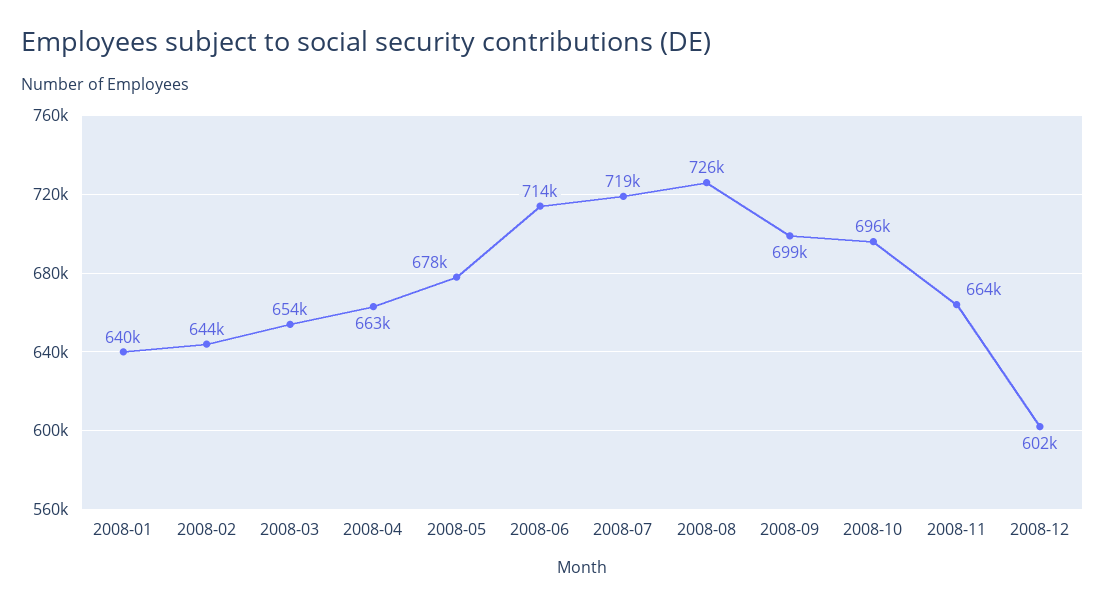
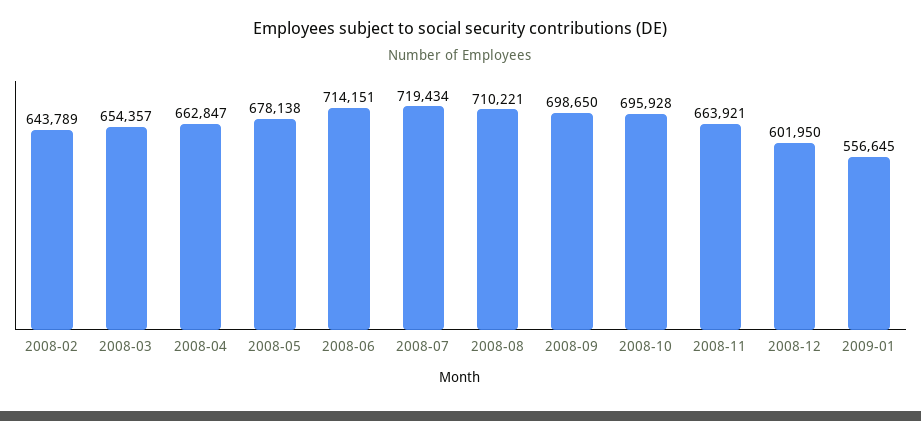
2008-01: 640000 -> none
2008-08: 726000 -> 710221
2009-01: none -> 556645

